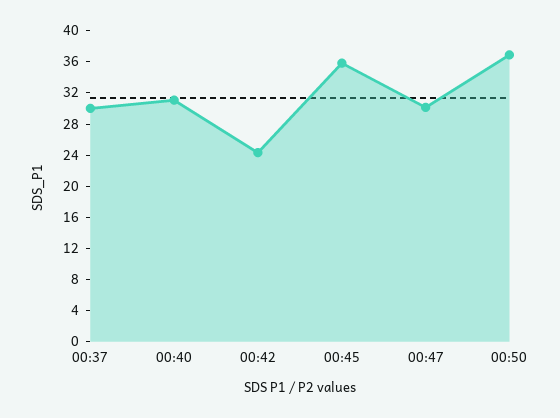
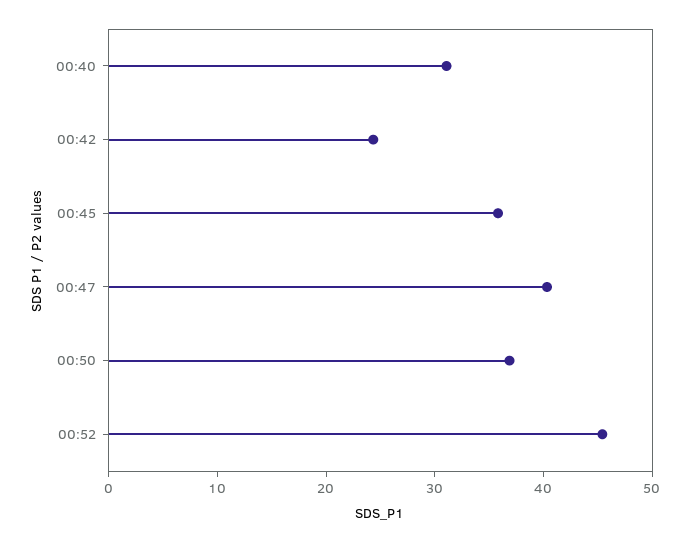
00:37: 30 -> none
00:47: 30 -> 40
00:52: none -> 46

